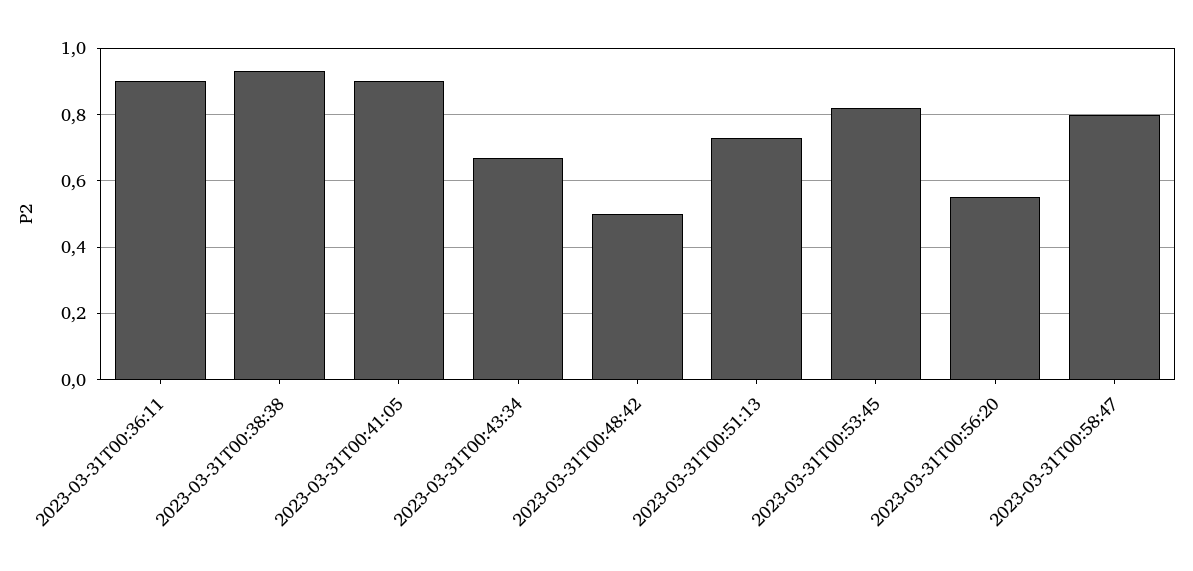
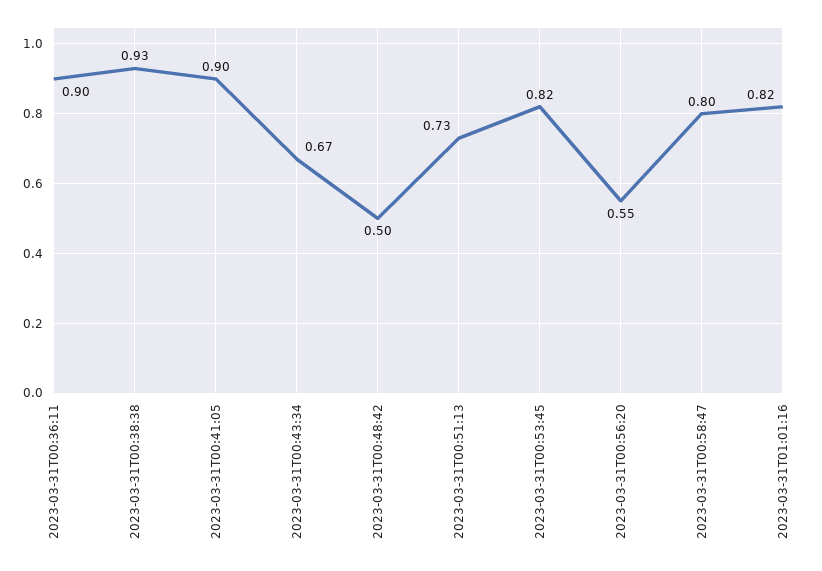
2023-03-31T01:01:16: none -> 0.82

